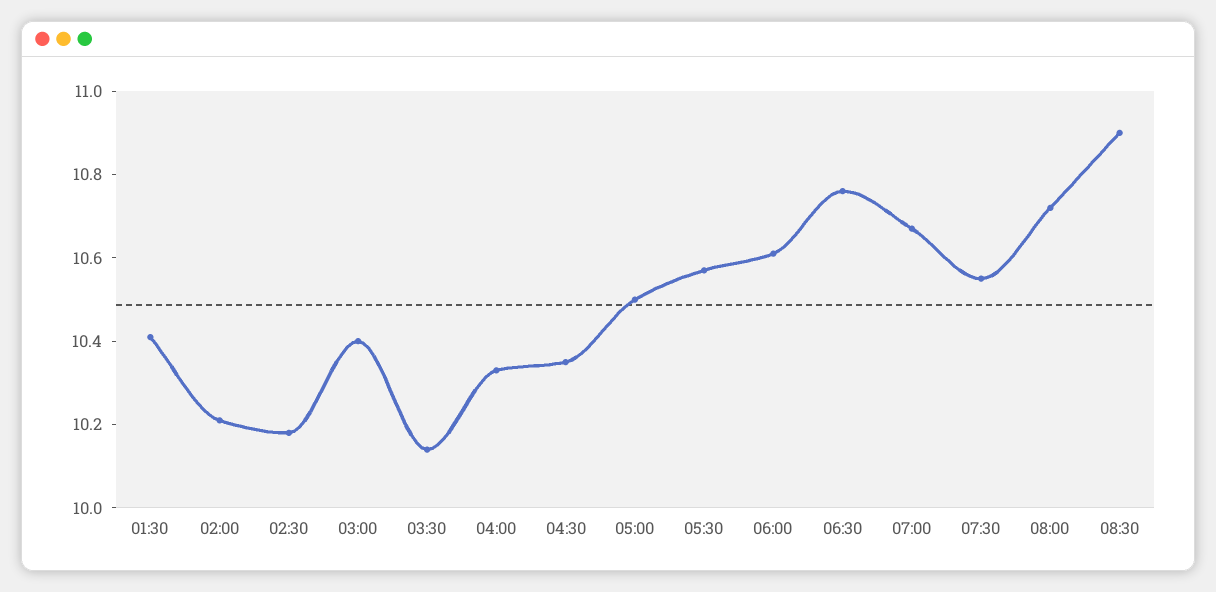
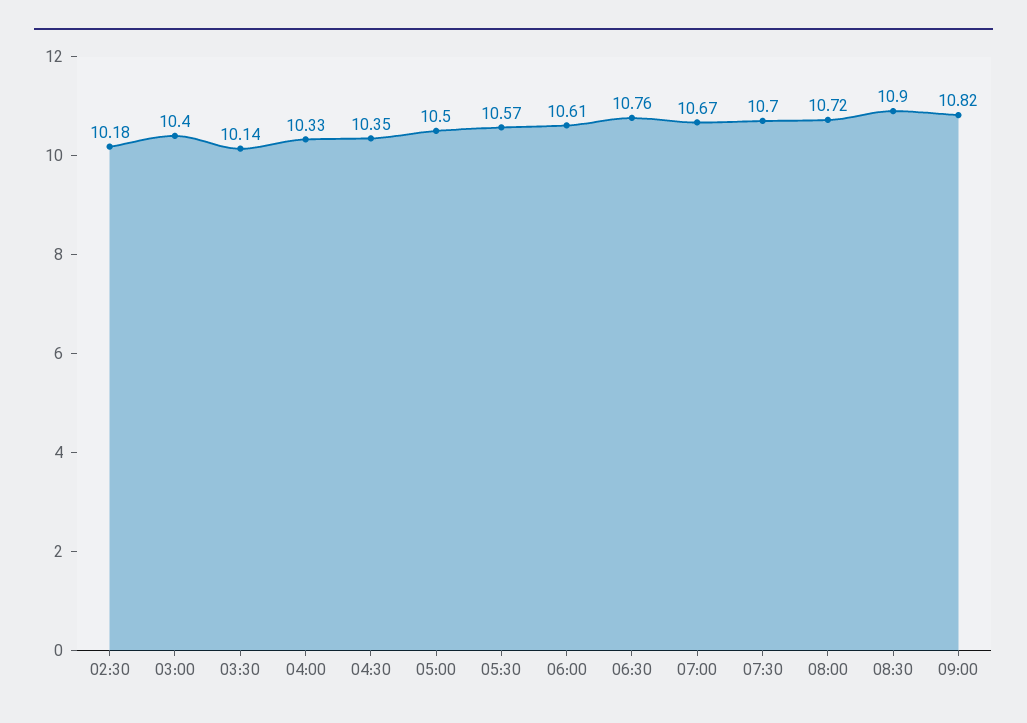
01:30: 10.4 -> none
02:00: 10.2 -> none
07:30: 10.55 -> 10.7
09:00: none -> 10.82

